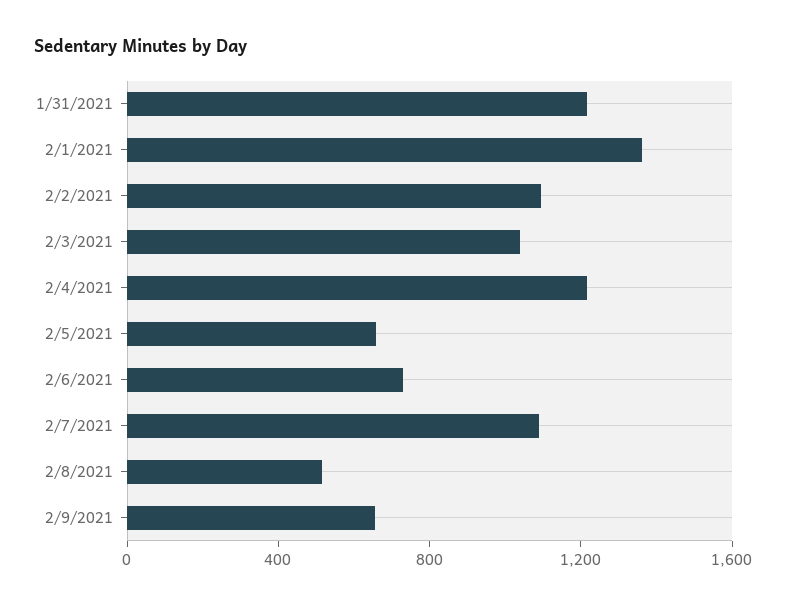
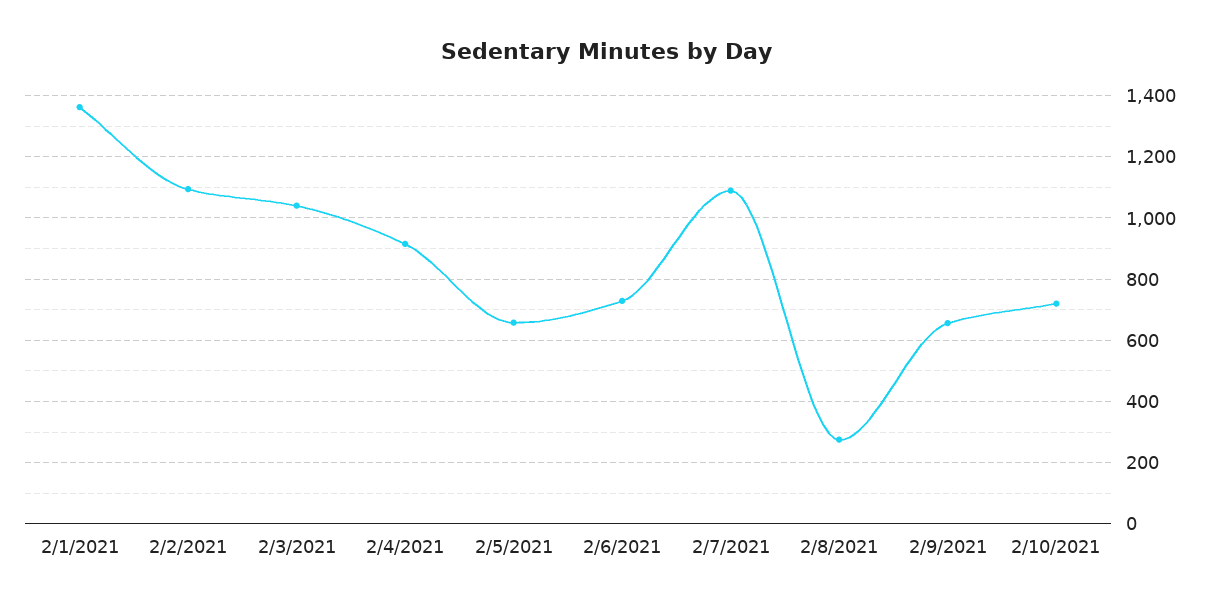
1/31/2021: 1200 -> none
2/4/2021: 1200 -> 920
2/8/2021: 500 -> 280
2/10/2021: none -> 720

